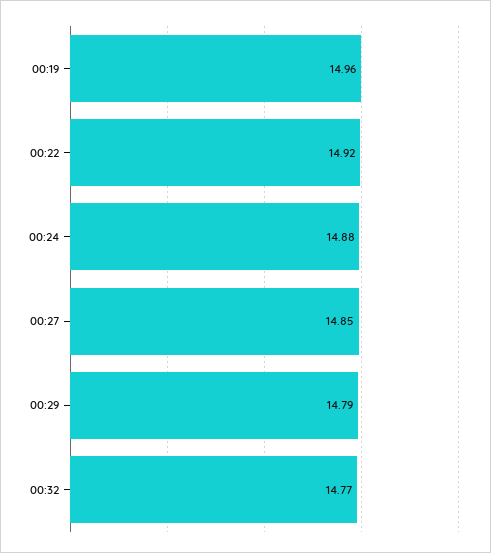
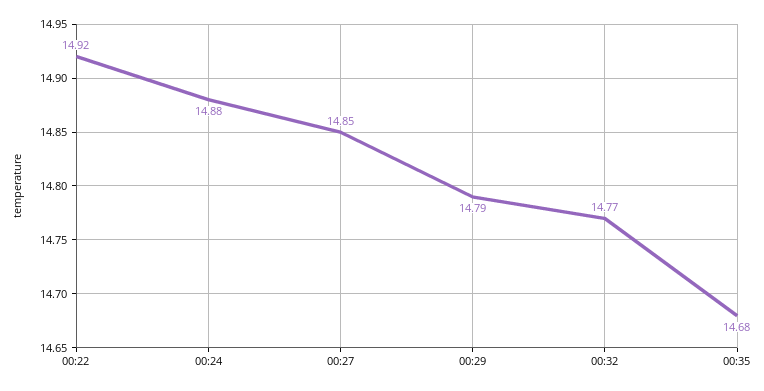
00:19: 14.96 -> none
00:35: none -> 14.68

